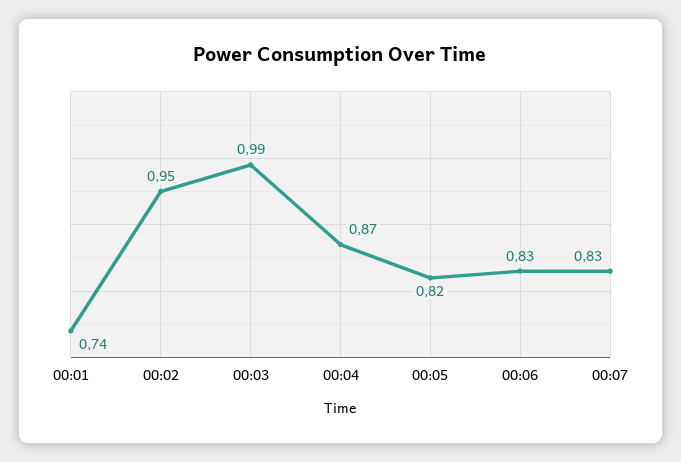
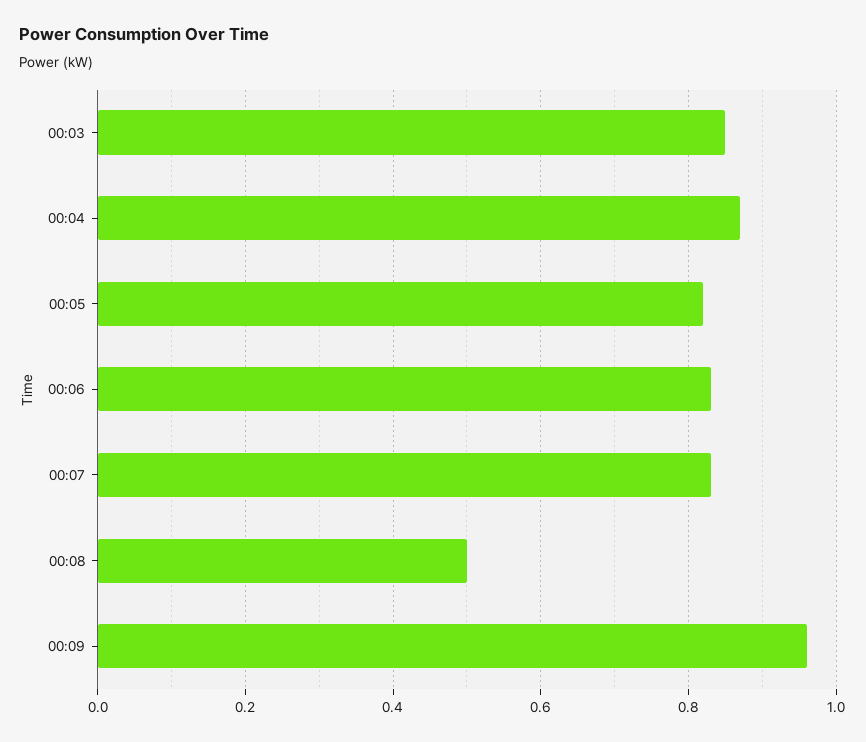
00:01: 0.74 -> none
00:02: 0.95 -> none
00:03: 0.99 -> 0.85
00:08: none -> 0.5
00:09: none -> 0.95

